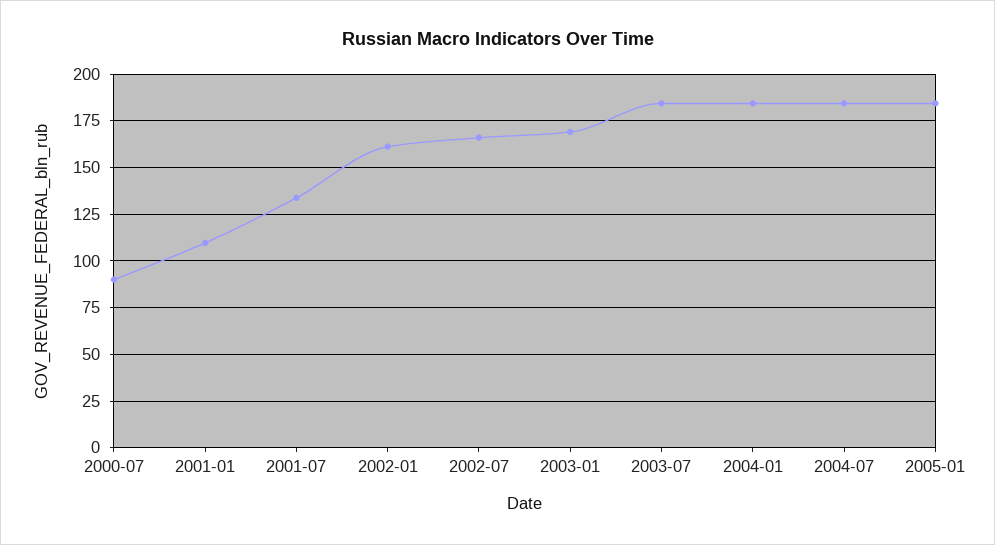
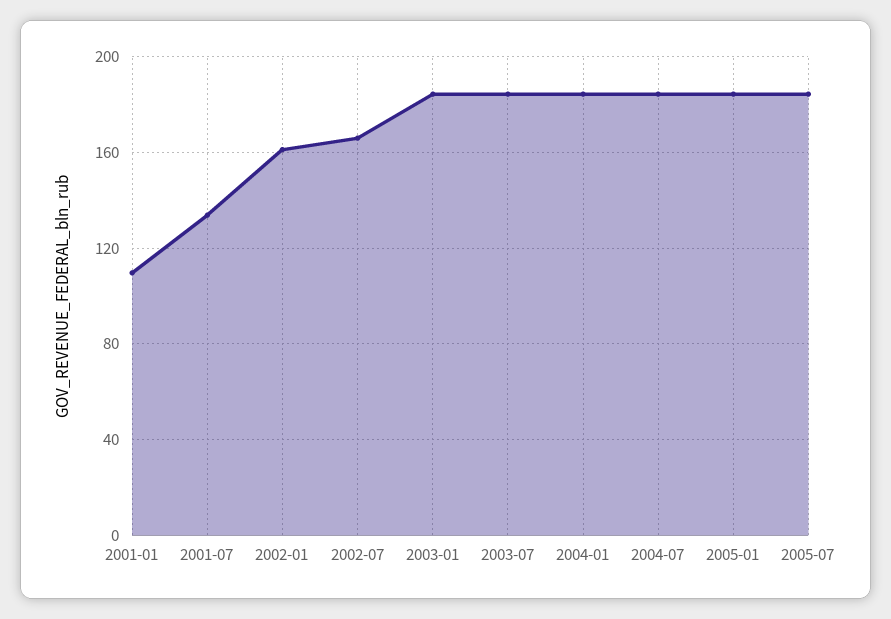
2000-07: 90 -> none
2003-01: 170 -> 185
2005-07: none -> 185

